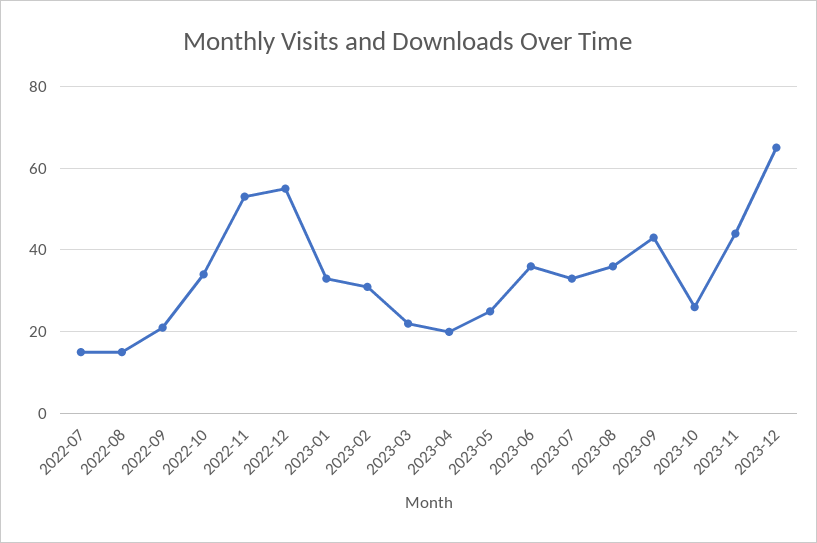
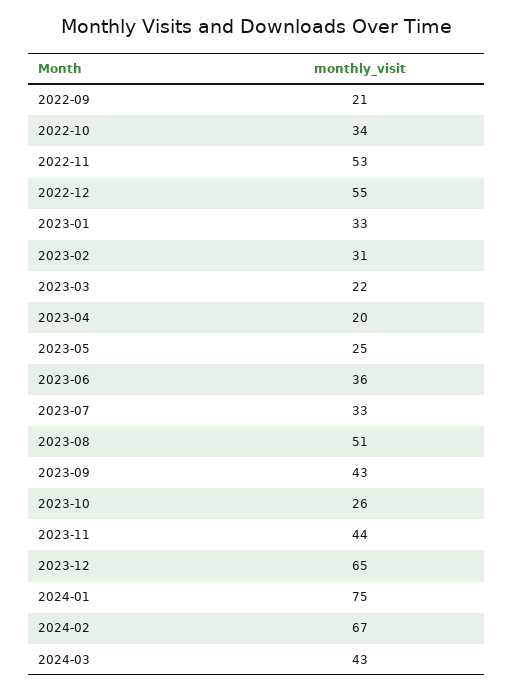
2022-07: 15 -> none
2022-08: 15 -> none
2023-08: 35 -> 51
2024-01: none -> 75
2024-02: none -> 67
2024-03: none -> 43

